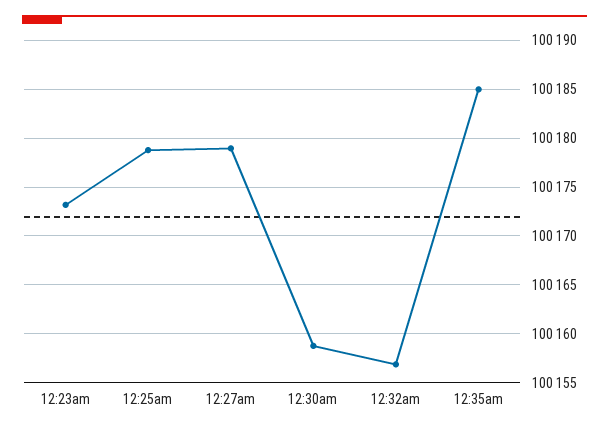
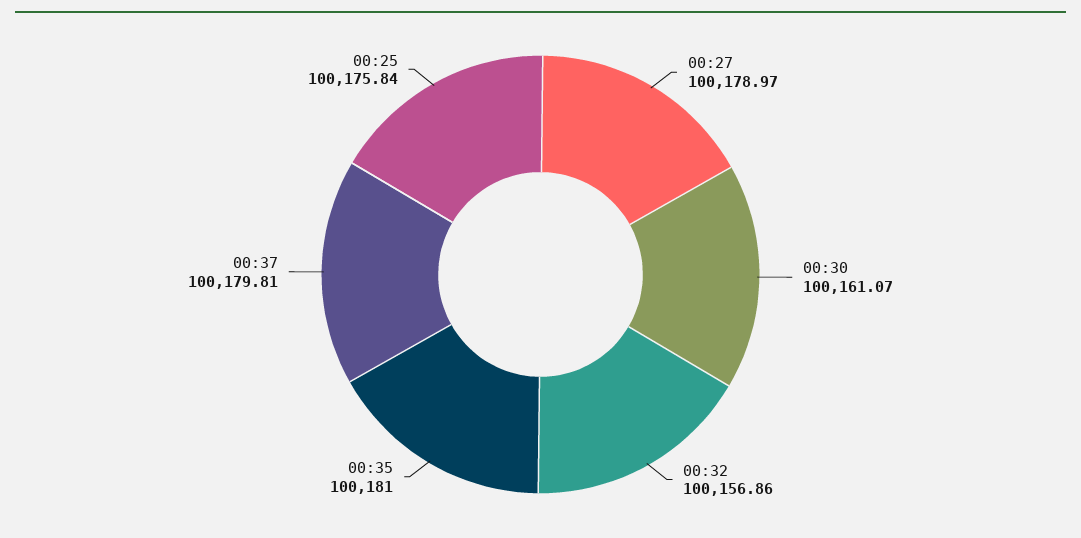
12:23am: 100173 -> none
12:25am: 100179 -> 100175.84
12:30am: 100159 -> 100161.07
12:35am: 100185 -> 100181
00:37: none -> 100179.81

